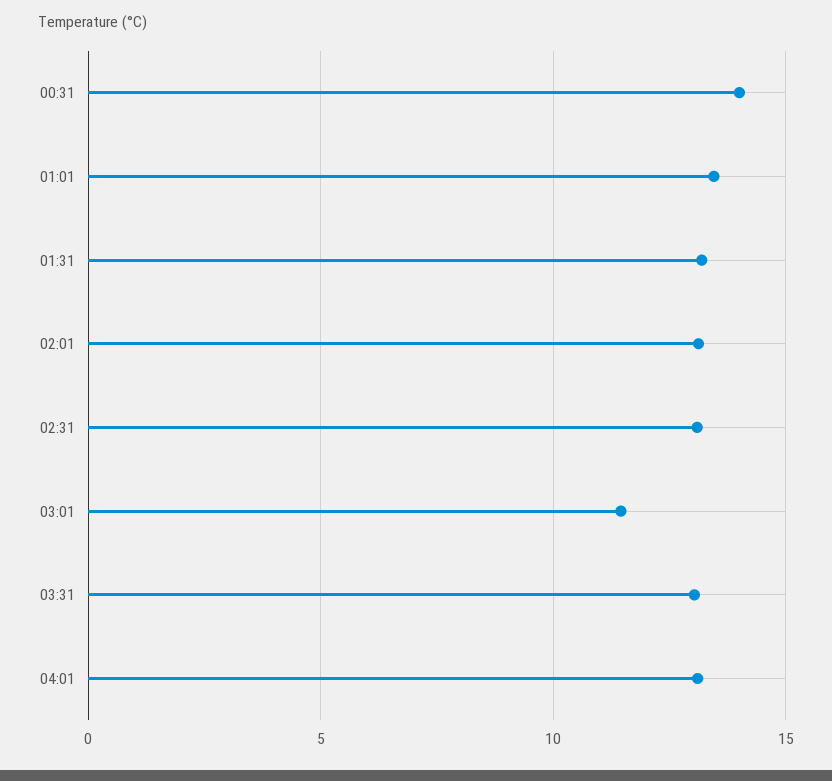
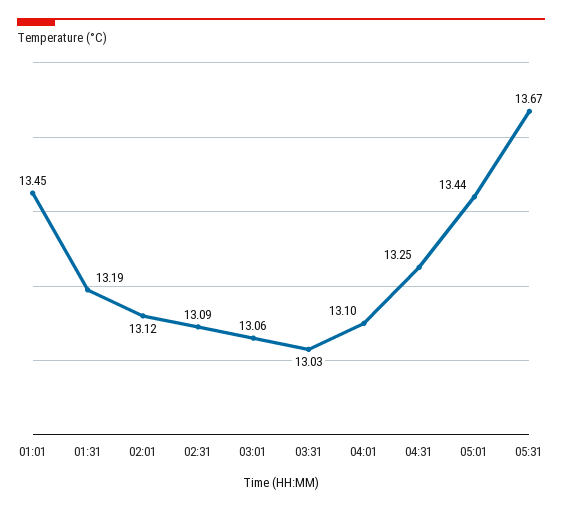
00:31: 14 -> none
03:01: 11.5 -> 13.06
04:31: none -> 13.25
05:01: none -> 13.44
05:31: none -> 13.67

